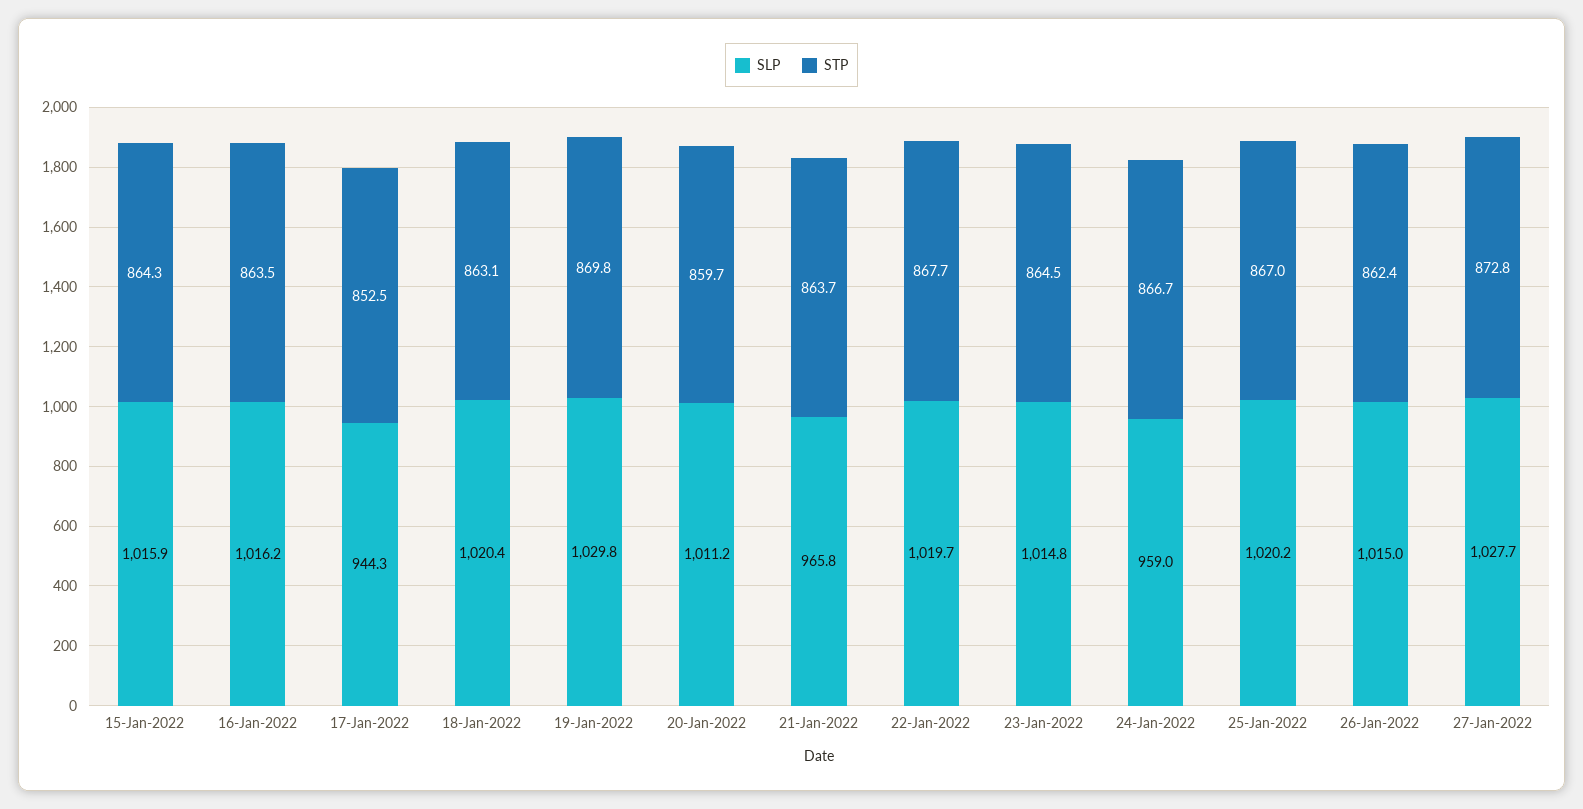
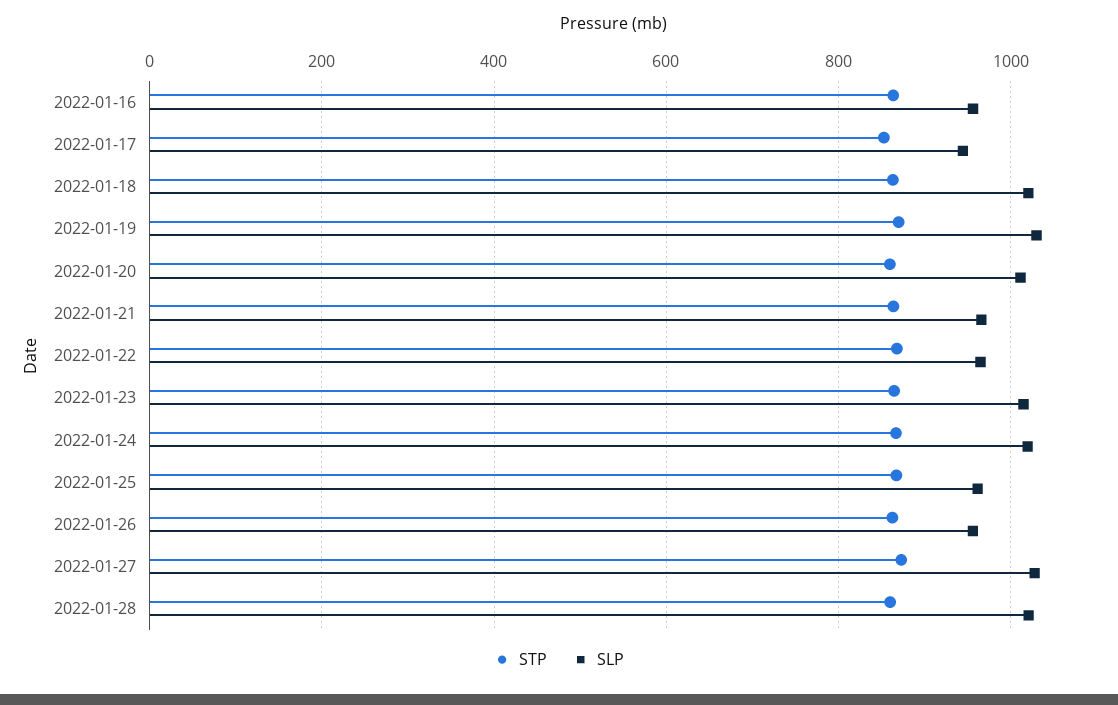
SLP, 15-Jan-2022: 1015.9 -> none
STP, 15-Jan-2022: 864.3 -> none
SLP, 16-Jan-2022: 1016.2 -> 960
SLP, 22-Jan-2022: 1019.7 -> 960
SLP, 24-Jan-2022: 959 -> 1020
SLP, 25-Jan-2022: 1020.2 -> 960
SLP, 26-Jan-2022: 1015 -> 960
STP, 2022-01-28: none -> 860
SLP, 2022-01-28: none -> 1020

